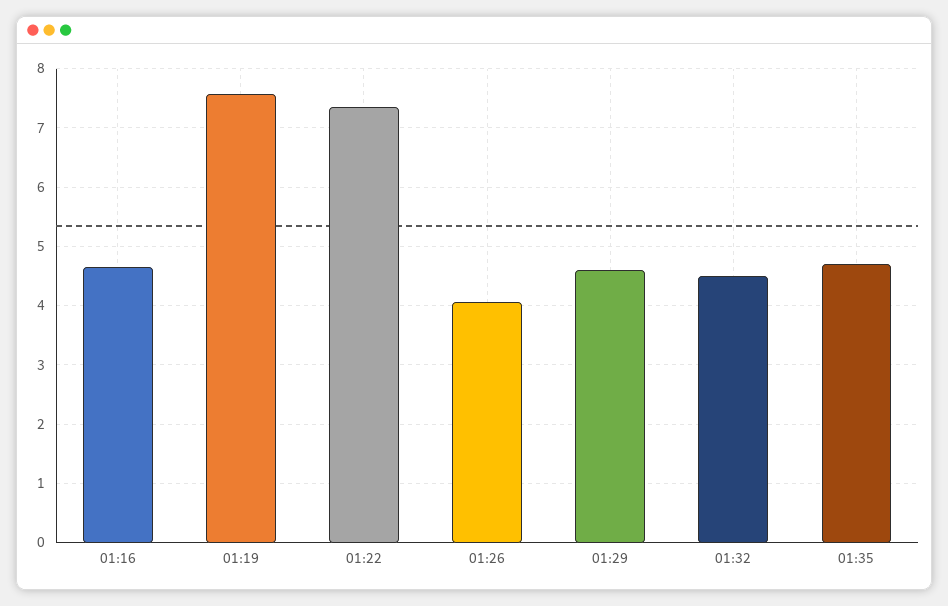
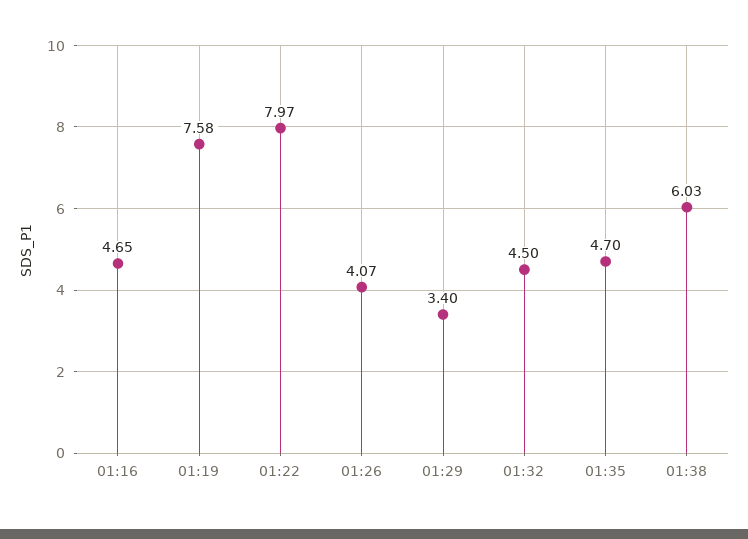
01:22: 7.4 -> 7.97
01:29: 4.6 -> 3.4
01:38: none -> 6.03

